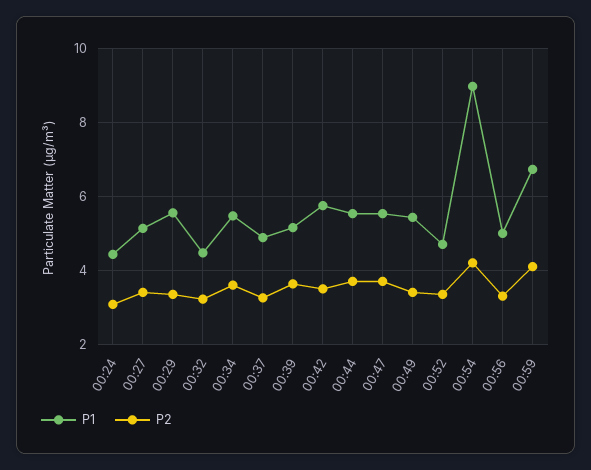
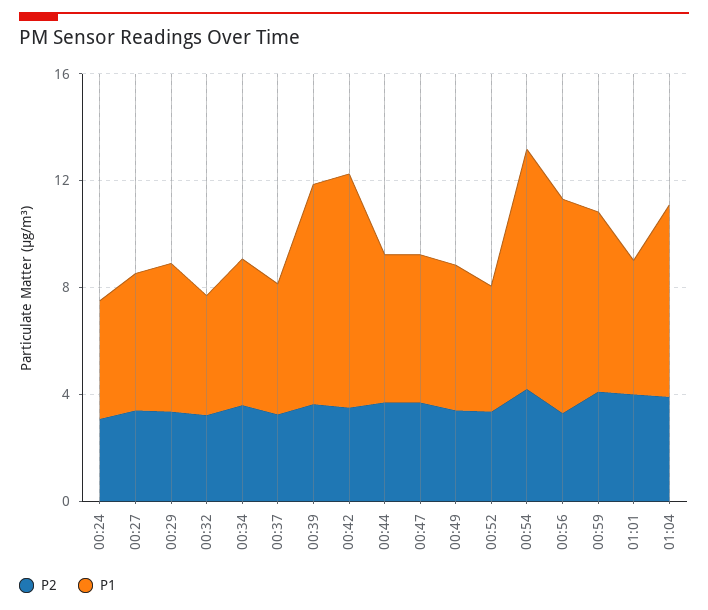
P1, 00:39: 5.2 -> 8
P1, 00:42: 5.8 -> 9
P1, 00:56: 5 -> 8
P2, 01:01: none -> 4
P1, 01:01: none -> 5
P2, 01:04: none -> 4
P1, 01:04: none -> 7

